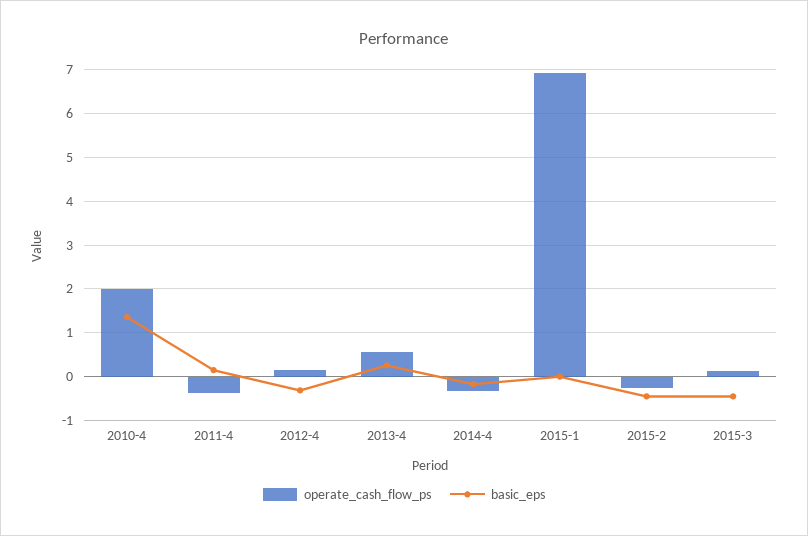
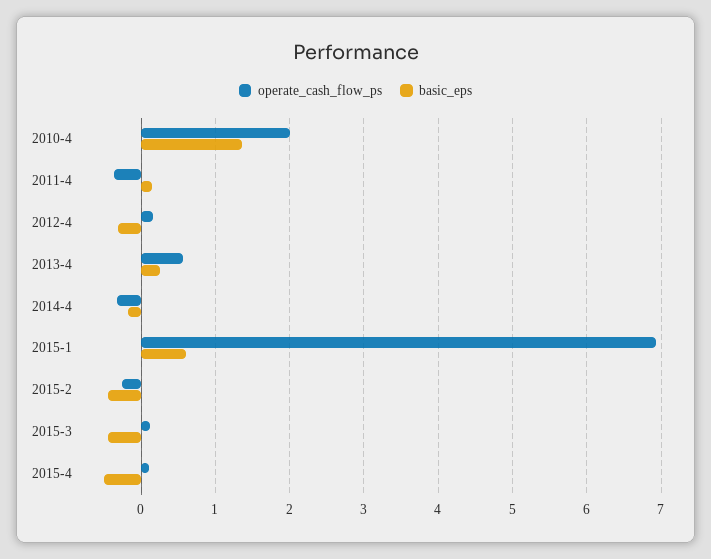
basic_eps, 2015-1: 0 -> 0.6
operate_cash_flow_ps, 2015-4: none -> 0.1
basic_eps, 2015-4: none -> -0.5

